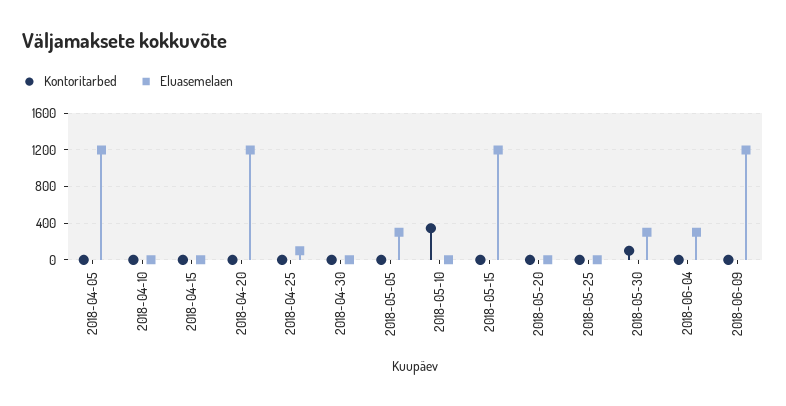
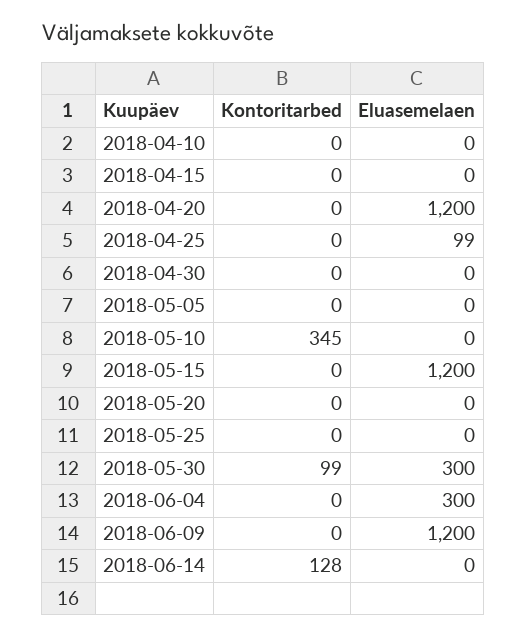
Kontoritarbed, 2018-04-05: 0 -> none
Eluasemelaen, 2018-04-05: 1200 -> none
Eluasemelaen, 2018-05-05: 300 -> 0
Kontoritarbed, 2018-06-14: none -> 128
Eluasemelaen, 2018-06-14: none -> 0

